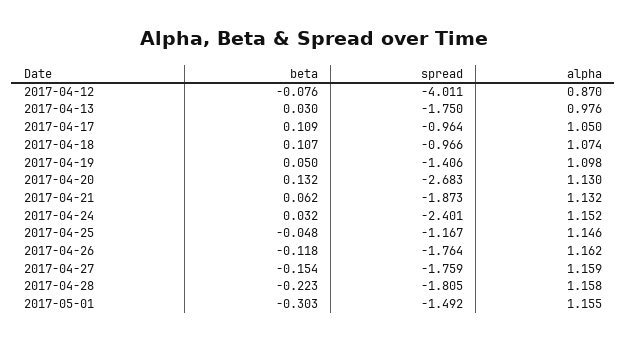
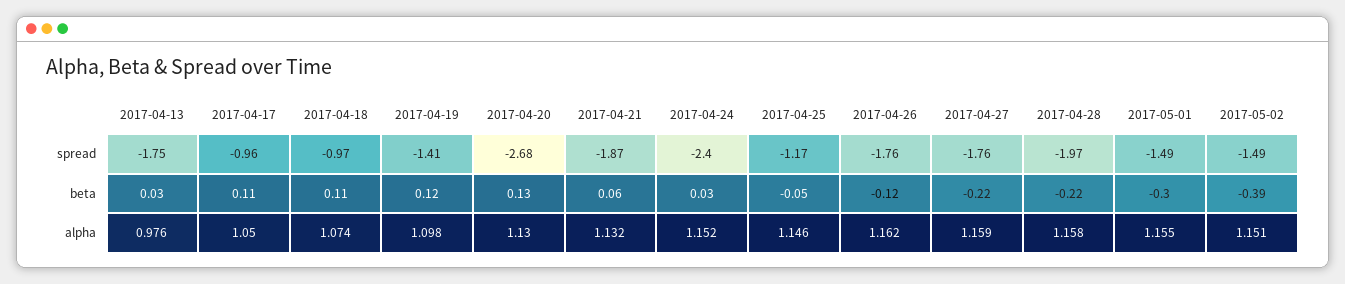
beta, 2017-04-12: -0.076 -> none
spread, 2017-04-12: -4.011 -> none
alpha, 2017-04-12: 0.87 -> none
beta, 2017-04-19: 0.05 -> 0.12
beta, 2017-04-27: -0.154 -> -0.22
spread, 2017-04-28: -1.805 -> -1.97
spread, 2017-05-02: none -> -1.49
beta, 2017-05-02: none -> -0.39
alpha, 2017-05-02: none -> 1.151

